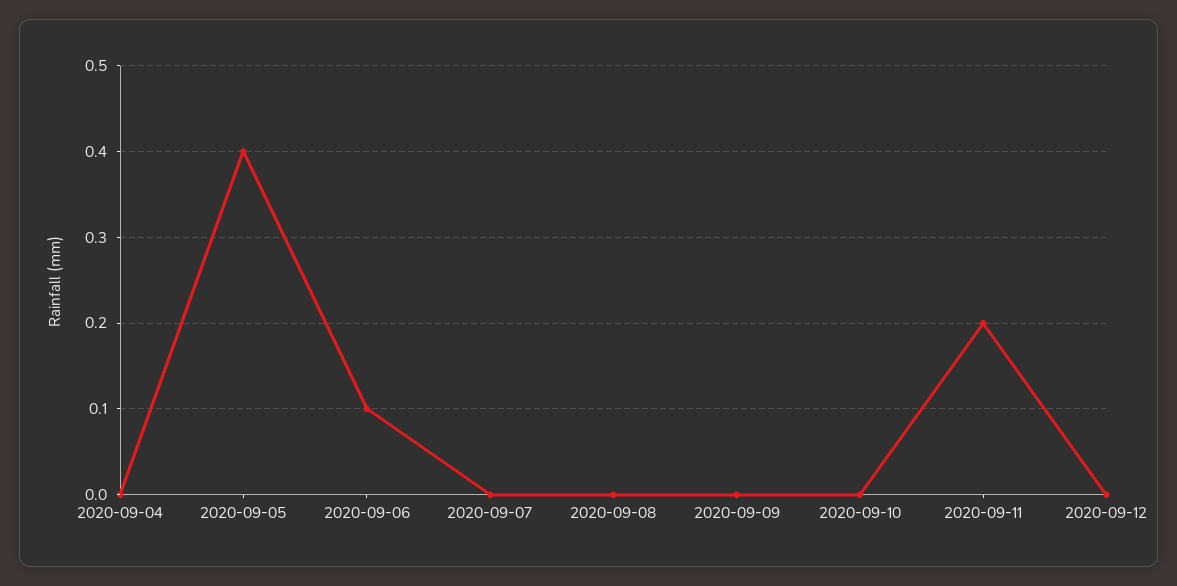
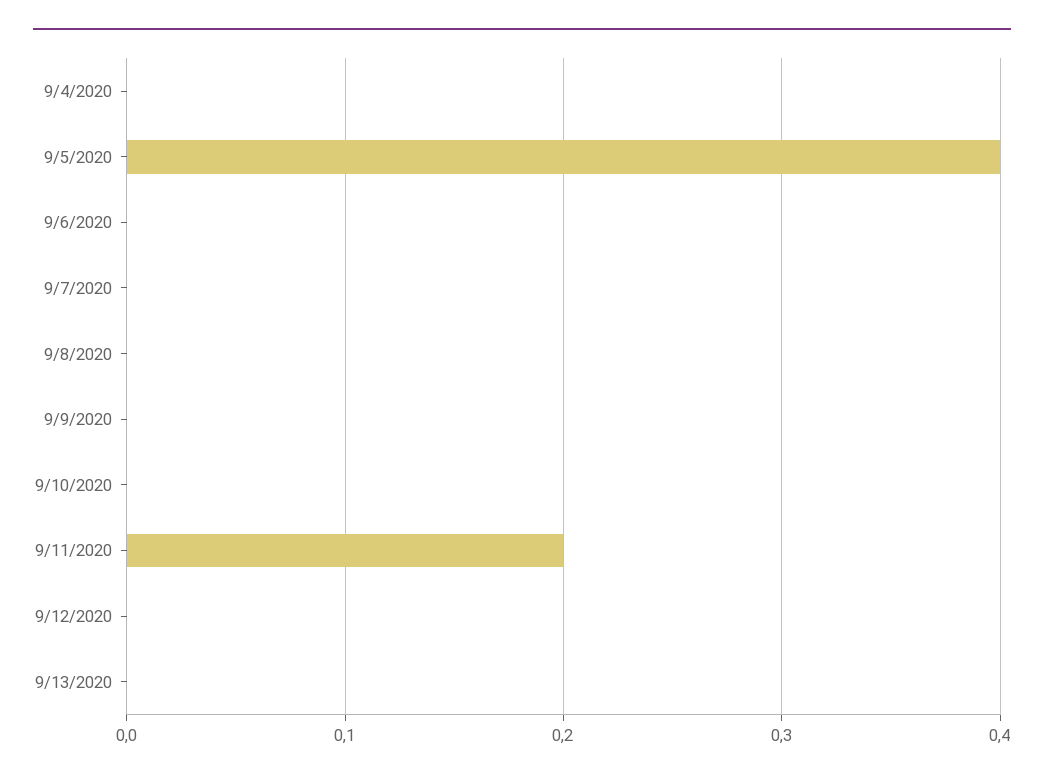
2020-09-06: 0.1 -> 0
9/13/2020: none -> 0

